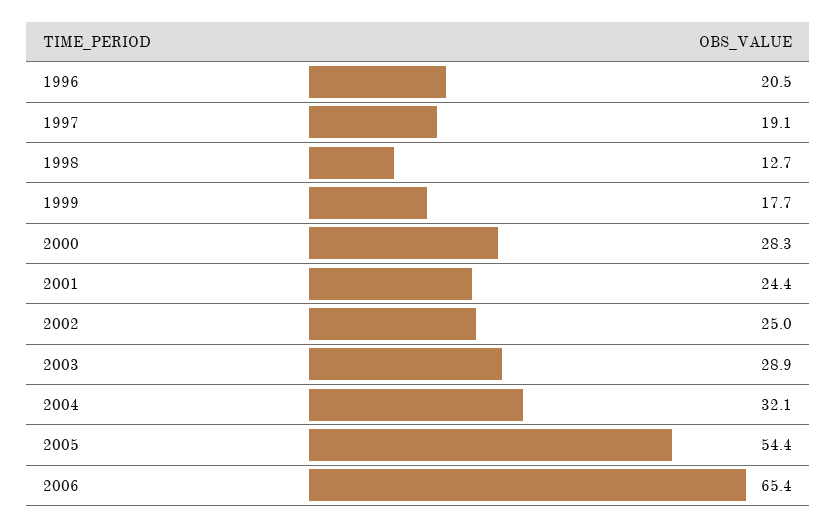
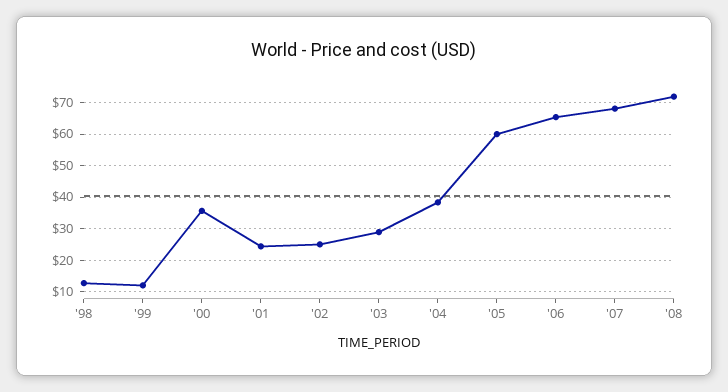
1996: 20.5 -> none
1997: 19.1 -> none
1999: 17.7 -> 12
2000: 28.3 -> 36
2004: 32.1 -> 38
2005: 54.4 -> 60
'07: none -> 68
'08: none -> 72

